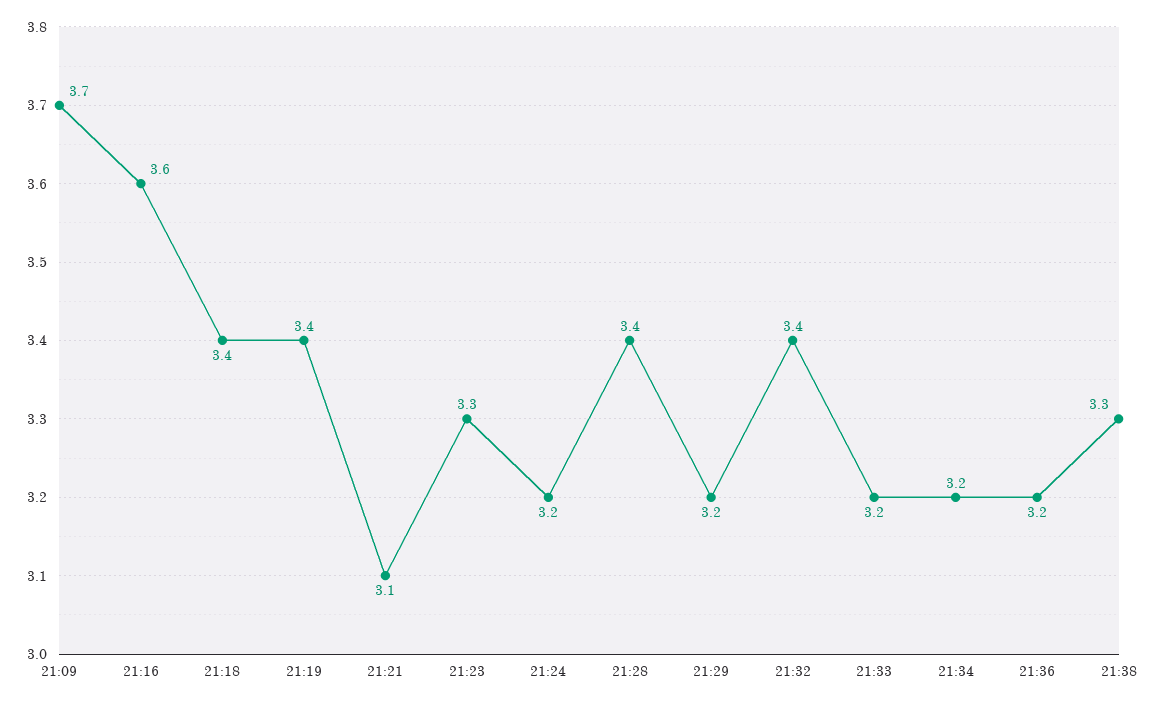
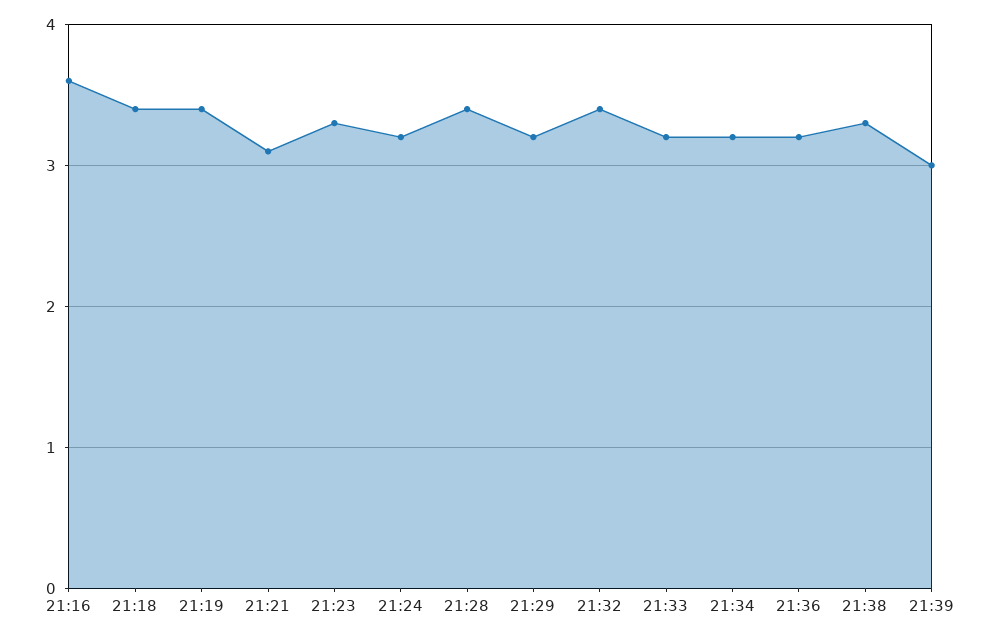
21:09: 3.7 -> none
21:39: none -> 3

